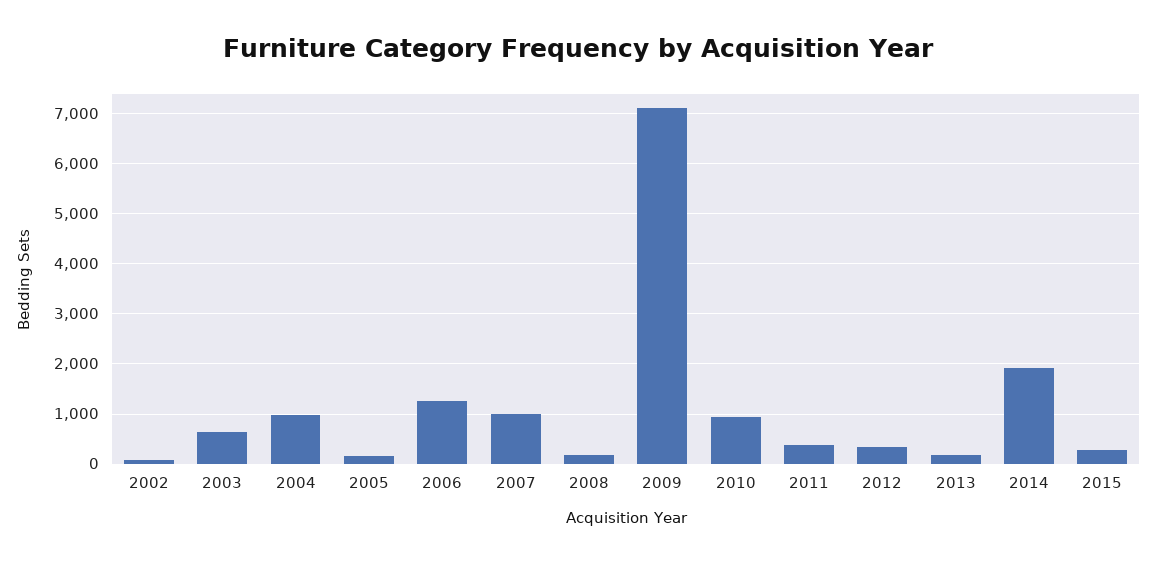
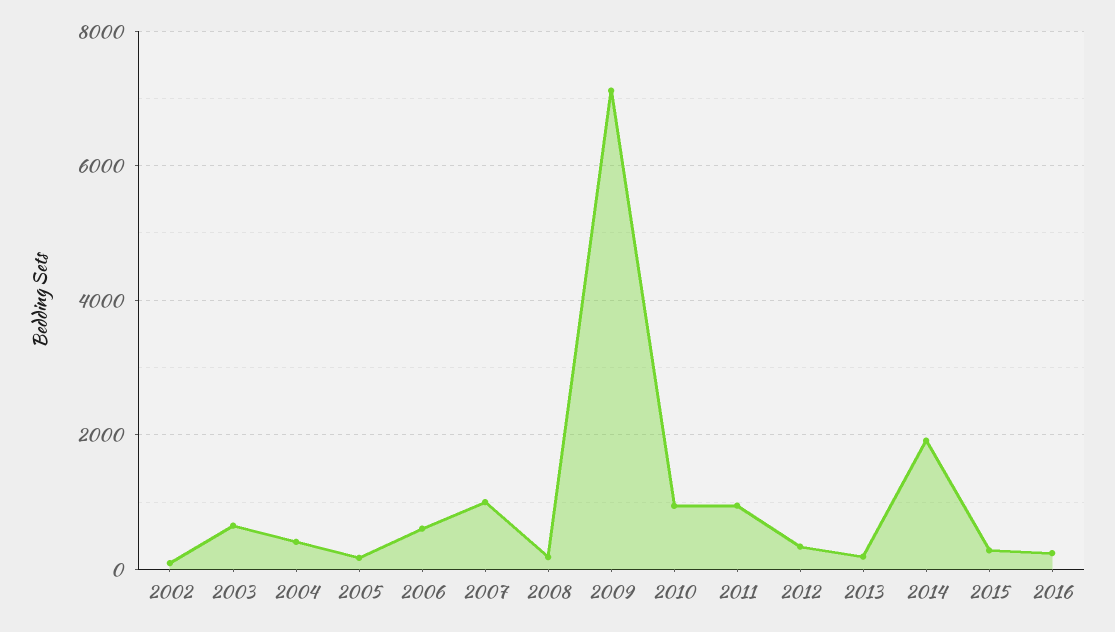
2004: 1000 -> 400
2006: 1200 -> 600
2011: 400 -> 1000
2016: none -> 200

